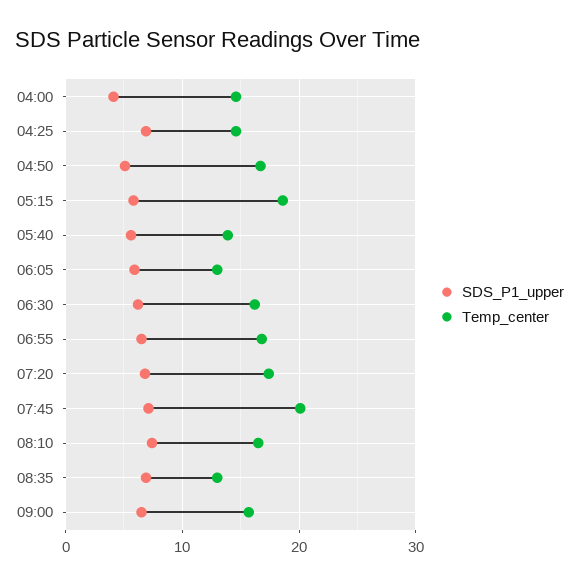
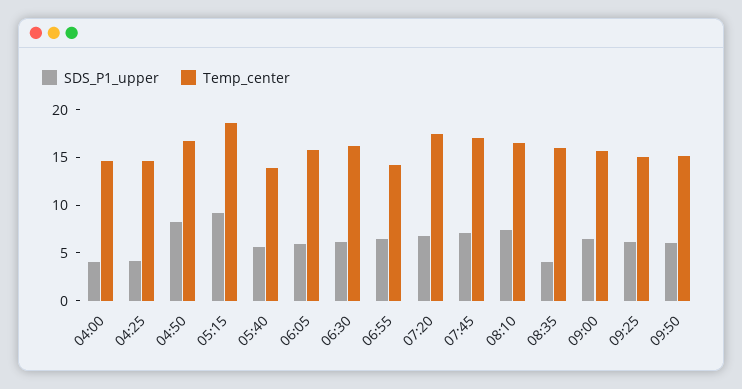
SDS_P1_upper, 04:25: 7 -> 4
SDS_P1_upper, 04:50: 5 -> 8
SDS_P1_upper, 05:15: 6 -> 9
Temp_center, 06:05: 13 -> 16
Temp_center, 06:55: 17 -> 14
Temp_center, 07:45: 20 -> 17
SDS_P1_upper, 08:35: 7 -> 4
Temp_center, 08:35: 13 -> 16
SDS_P1_upper, 09:25: none -> 6
Temp_center, 09:25: none -> 15
SDS_P1_upper, 09:50: none -> 6
Temp_center, 09:50: none -> 15

